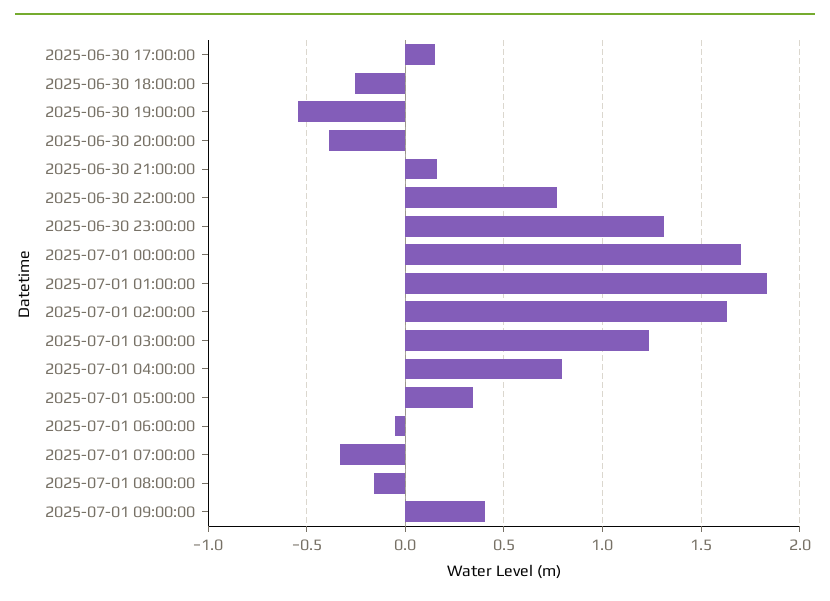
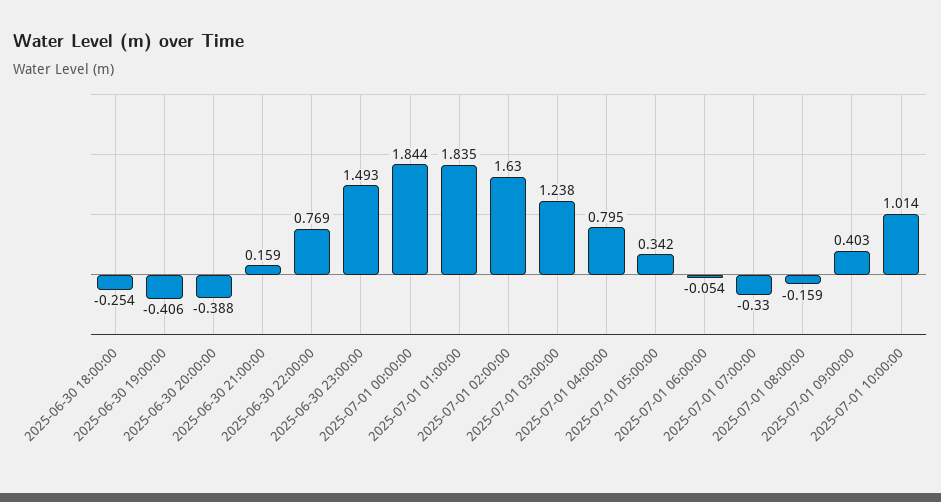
2025-06-30 17:00:00: 0.15 -> none
2025-06-30 19:00:00: -0.55 -> -0.406
2025-06-30 23:00:00: 1.3 -> 1.493
2025-07-01 00:00:00: 1.7 -> 1.844
2025-07-01 10:00:00: none -> 1.014

